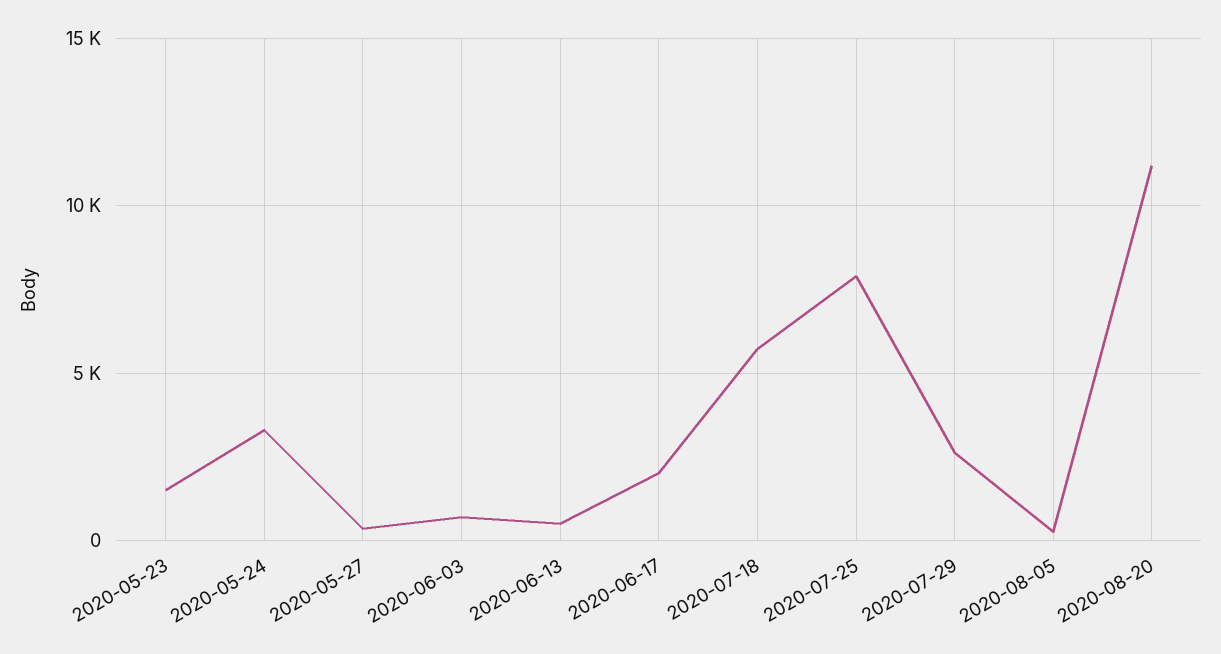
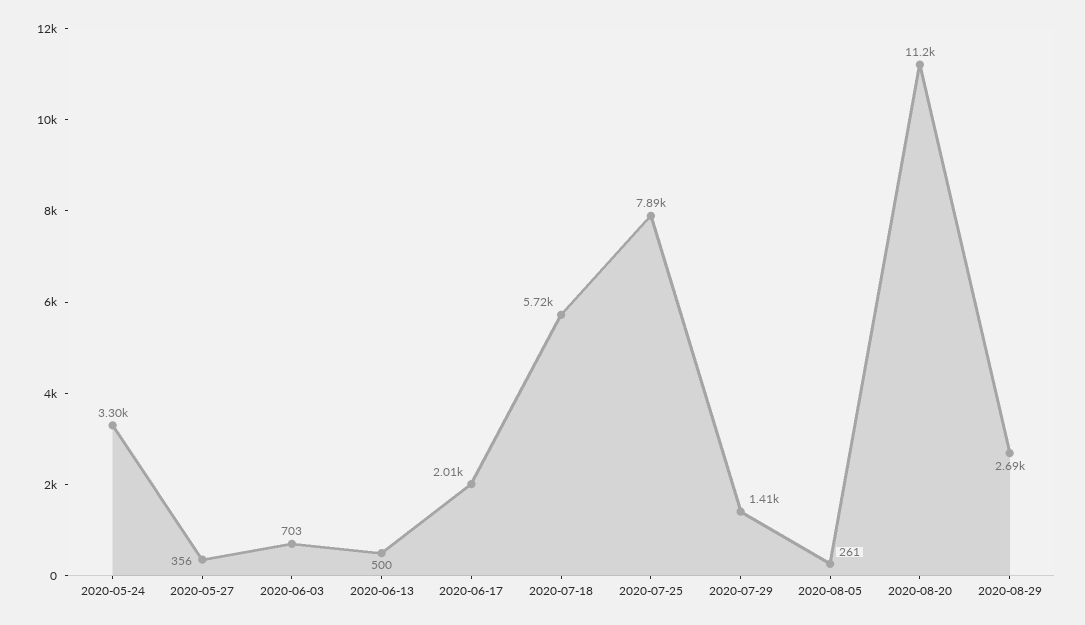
2020-05-23: 1500 -> none
2020-07-29: 2500 -> 1410
2020-08-29: none -> 2690

